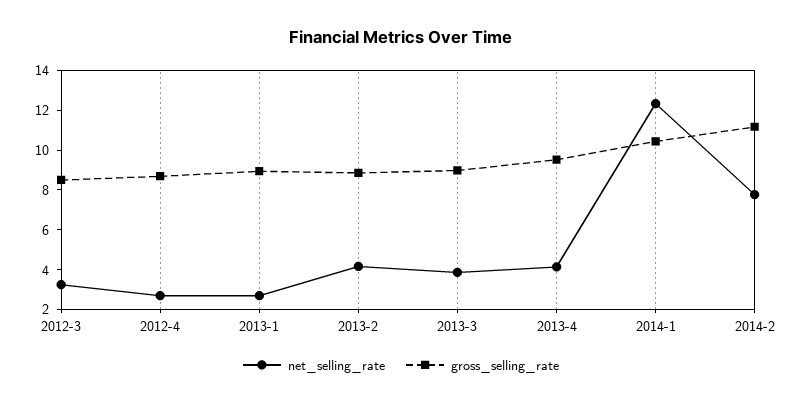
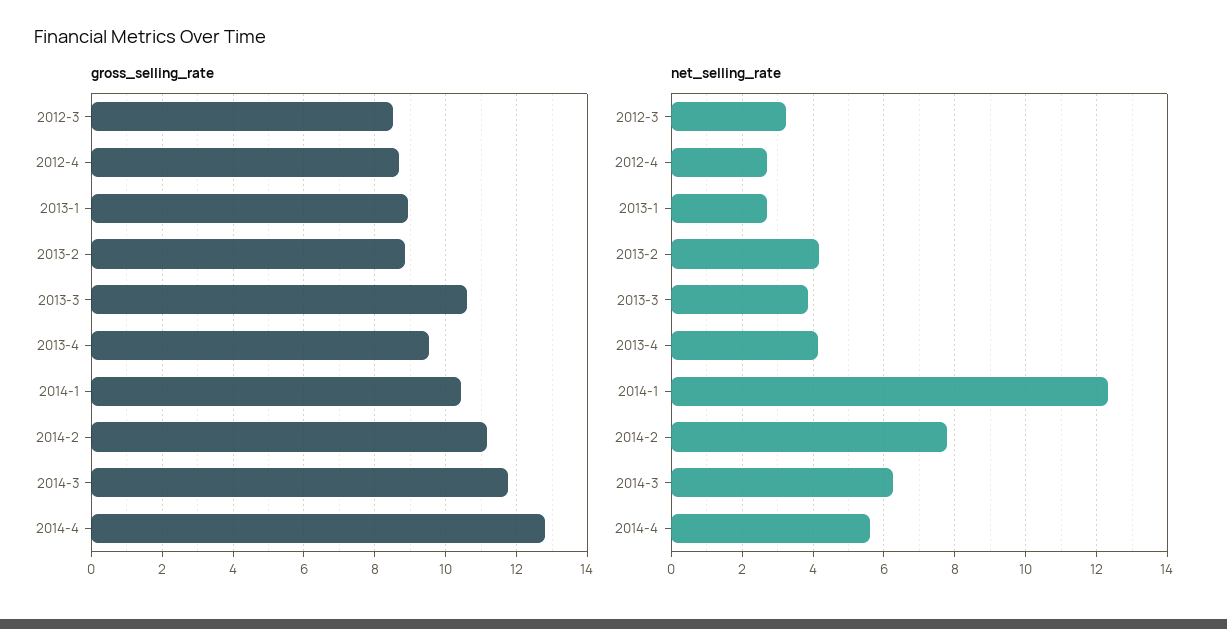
gross_selling_rate, 2013-3: 9 -> 10.6
gross_selling_rate, 2014-3: none -> 11.8
gross_selling_rate, 2014-4: none -> 12.8
net_selling_rate, 2014-3: none -> 6.2
net_selling_rate, 2014-4: none -> 5.6

